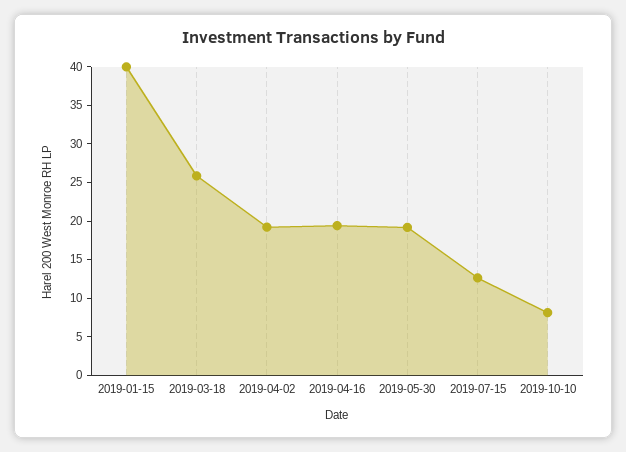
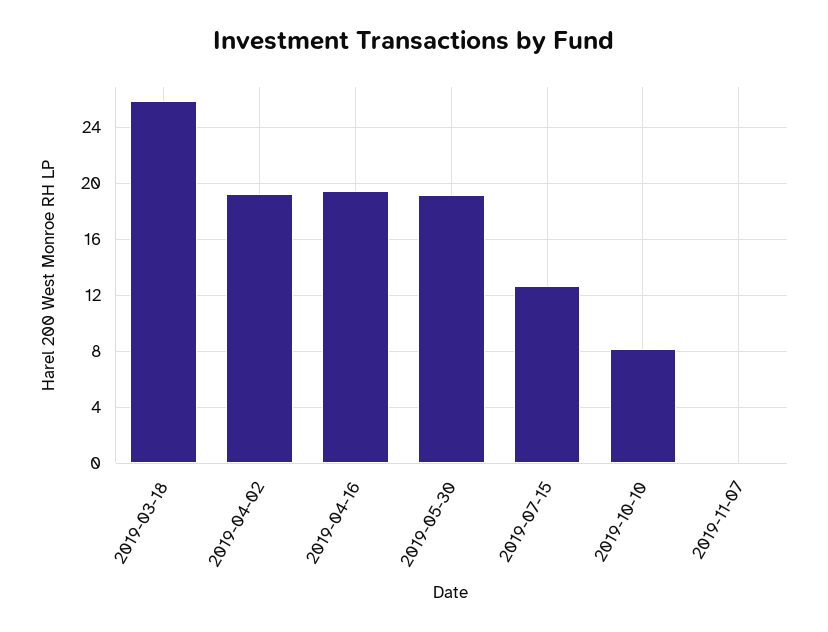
2019-01-15: 40 -> none
2019-11-07: none -> 0

